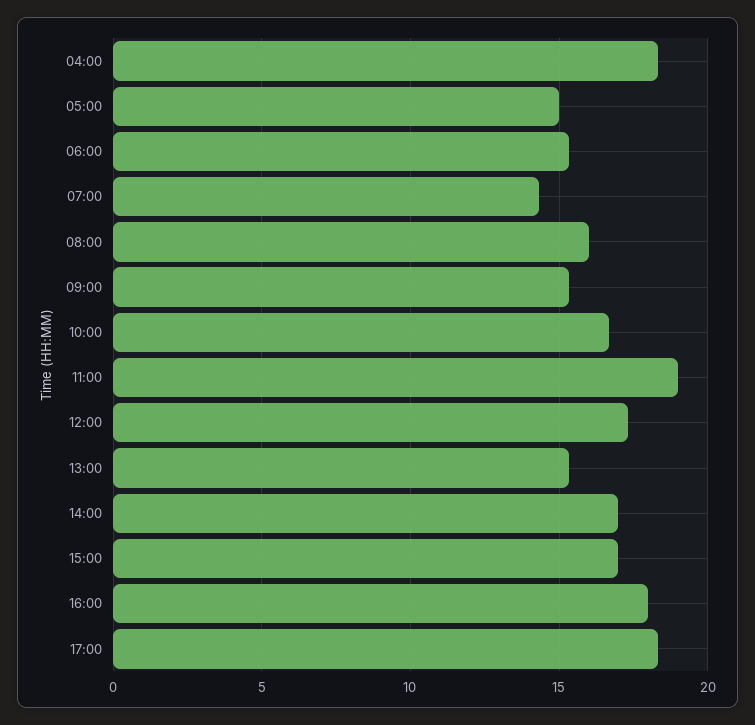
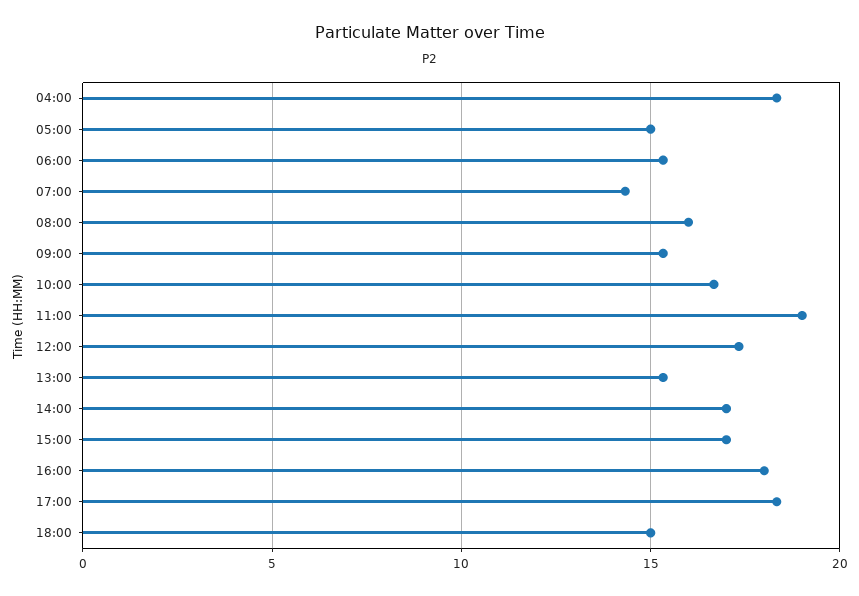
18:00: none -> 15

